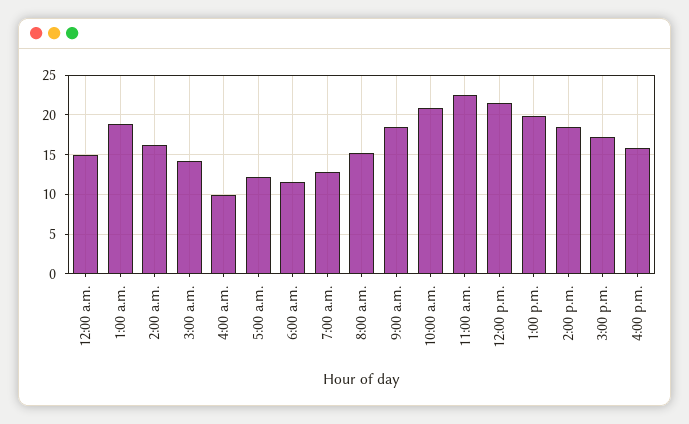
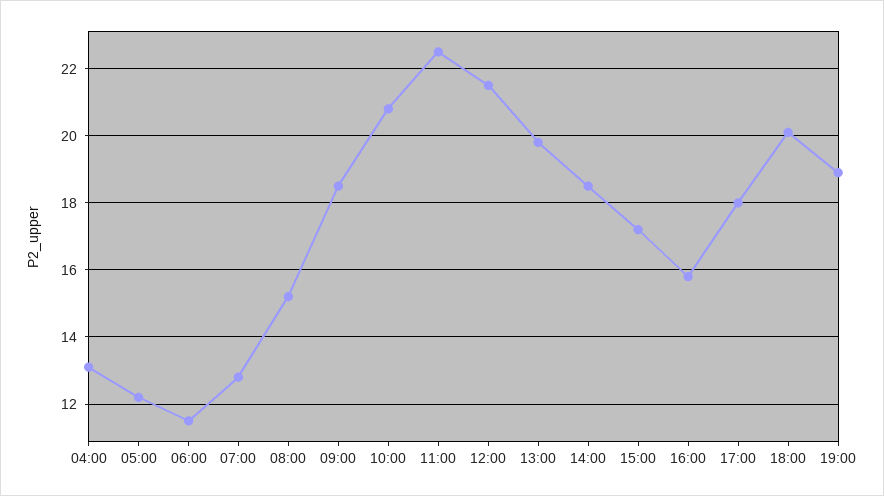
12:00 a.m.: 15 -> none
1:00 a.m.: 19 -> none
2:00 a.m.: 16 -> none
3:00 a.m.: 14 -> none
4:00 a.m.: 10 -> 13
17:00: none -> 18
18:00: none -> 20
19:00: none -> 19

